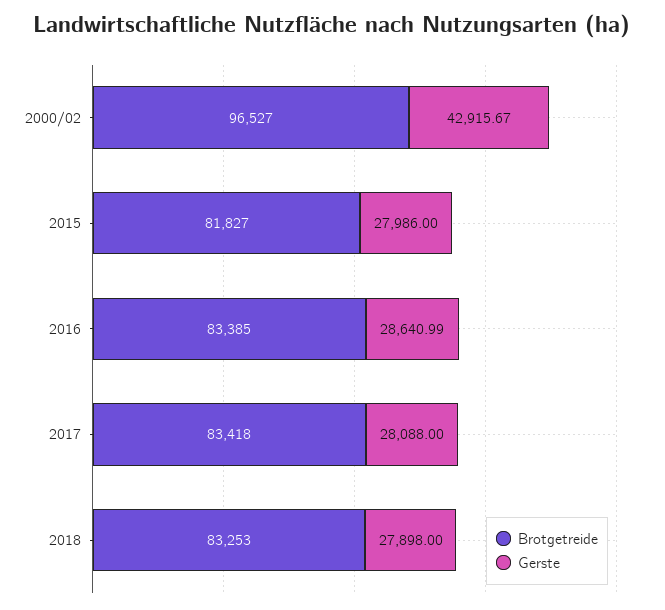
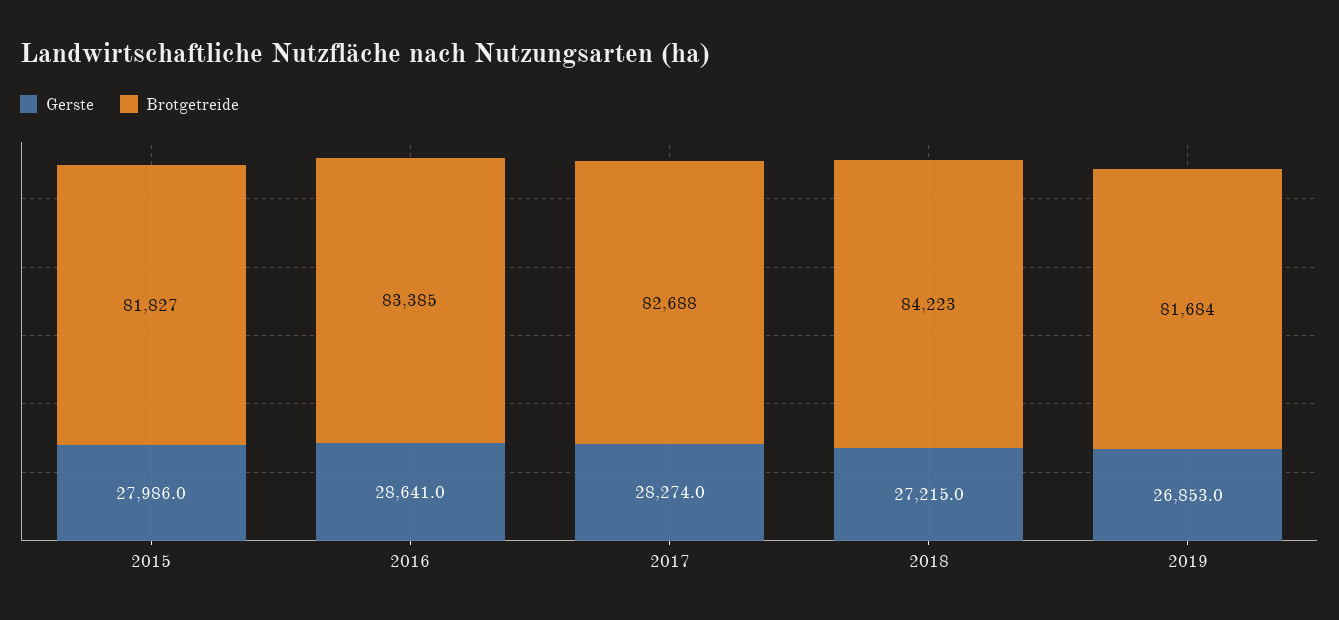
Brotgetreide, 2000/02: 96527 -> none
Gerste, 2000/02: 42915.67 -> none
Brotgetreide, 2017: 83418 -> 82688
Gerste, 2017: 28088 -> 28274
Brotgetreide, 2018: 83253 -> 84223
Gerste, 2018: 27898 -> 27215
Gerste, 2019: none -> 26853
Brotgetreide, 2019: none -> 81684

